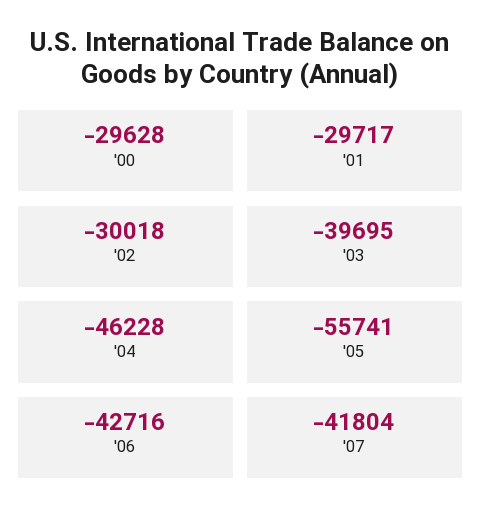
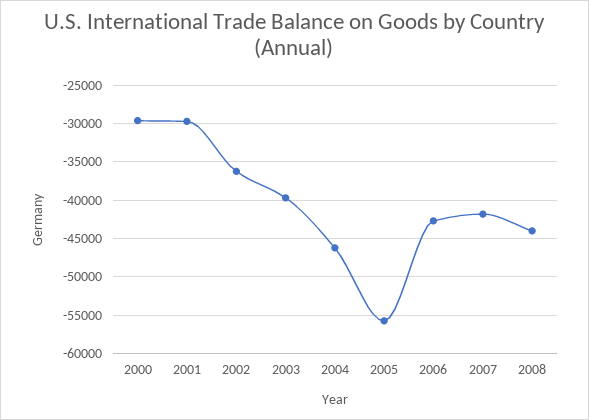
'02: -30018 -> -36000
2008: none -> -44000

